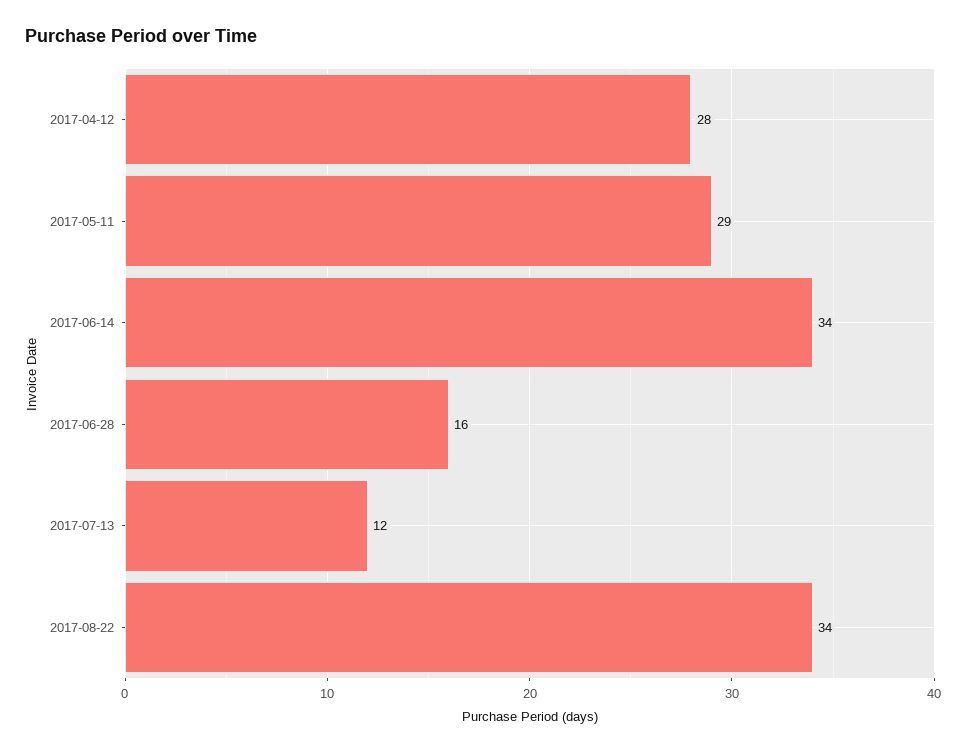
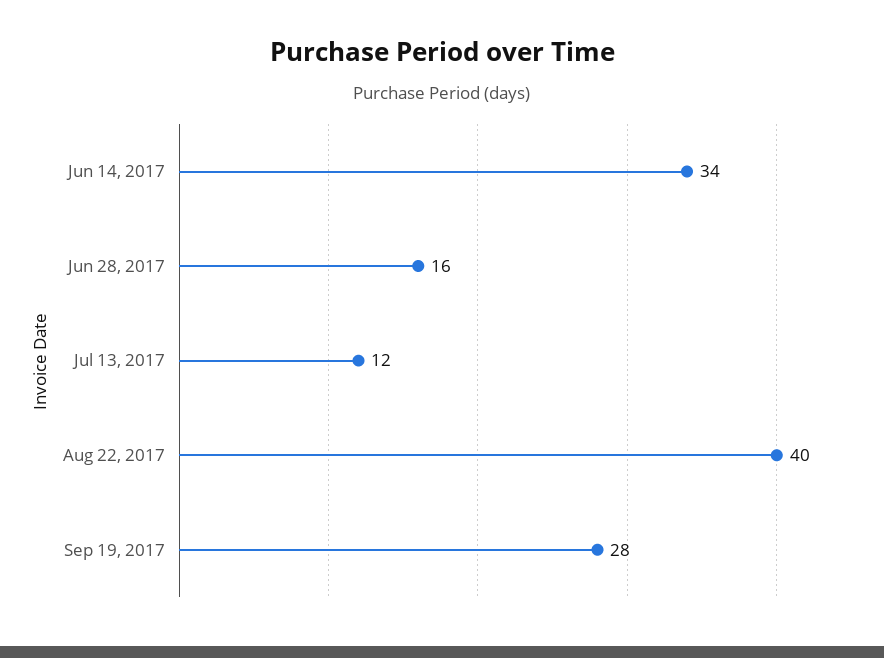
2017-04-12: 28 -> none
2017-05-11: 29 -> none
2017-08-22: 34 -> 40
Sep 19, 2017: none -> 28

